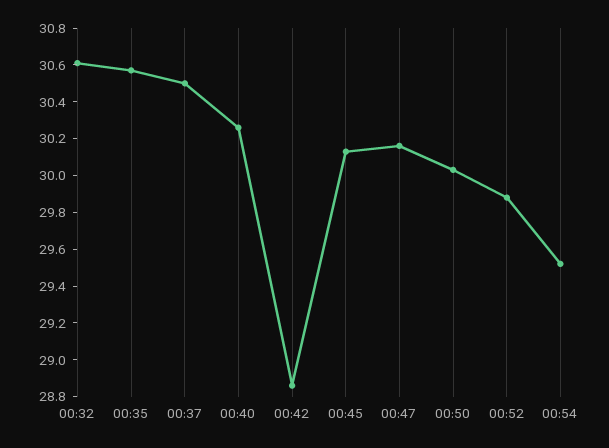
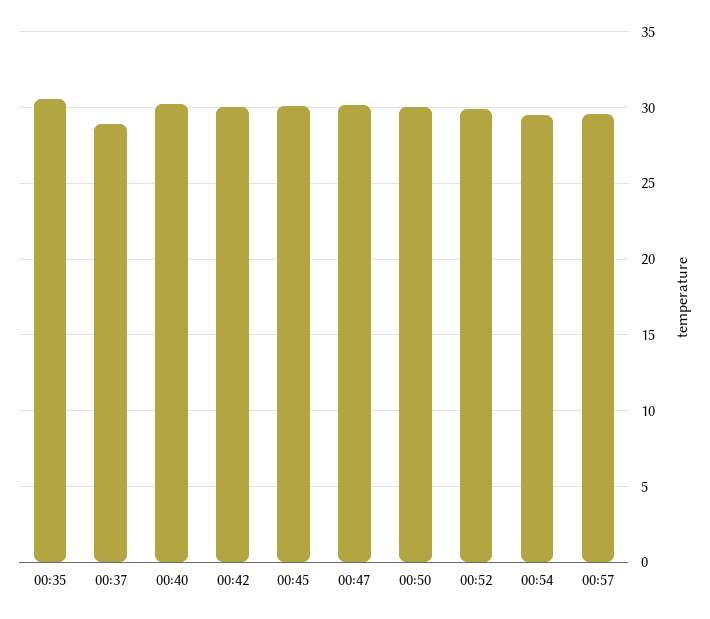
00:32: 30.6 -> none
00:37: 30.5 -> 29
00:42: 28.85 -> 30
00:57: none -> 29.5

